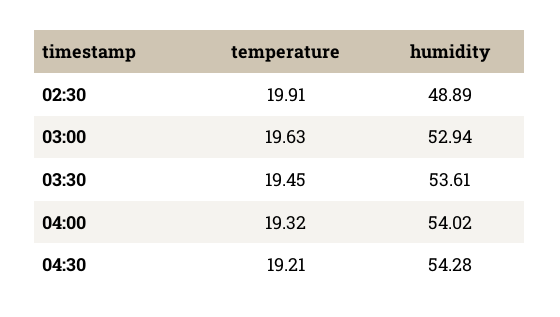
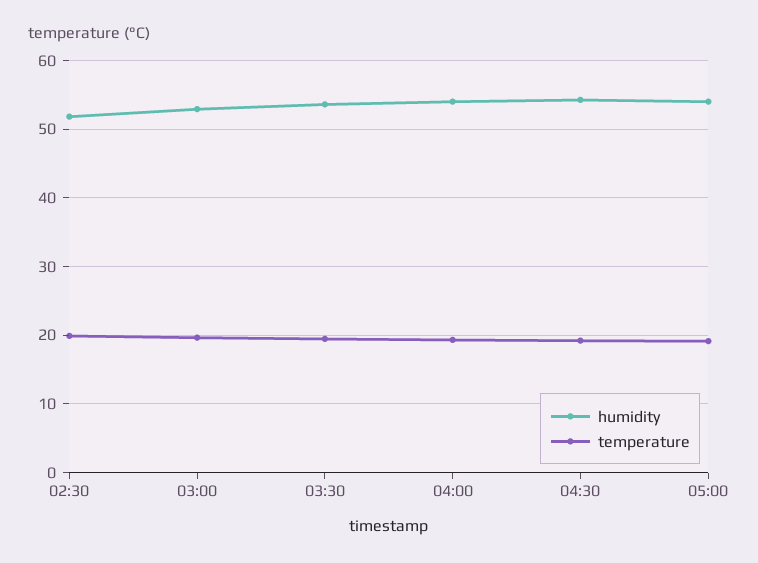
humidity, 02:30: 48.89 -> 52
humidity, 05:00: none -> 54
temperature, 05:00: none -> 19

